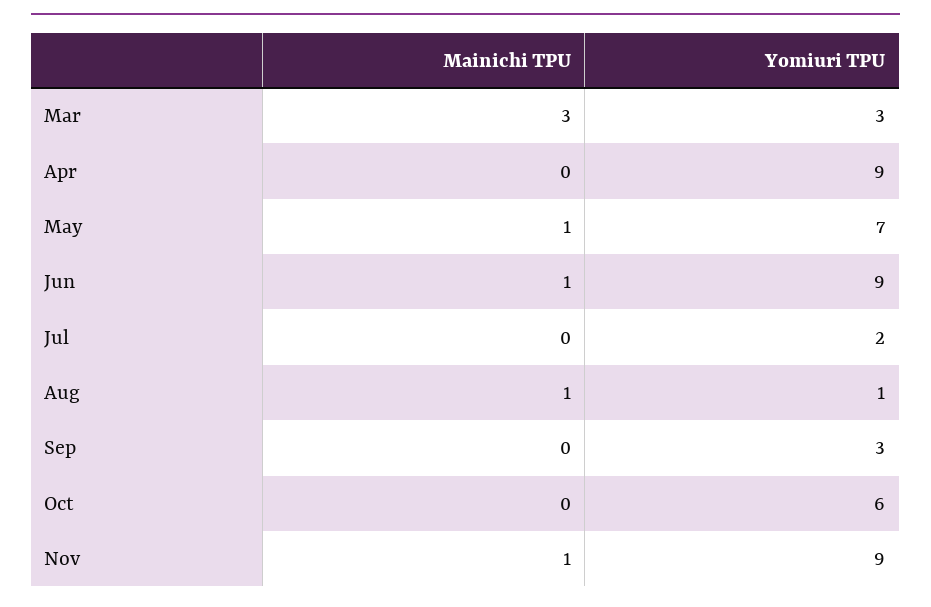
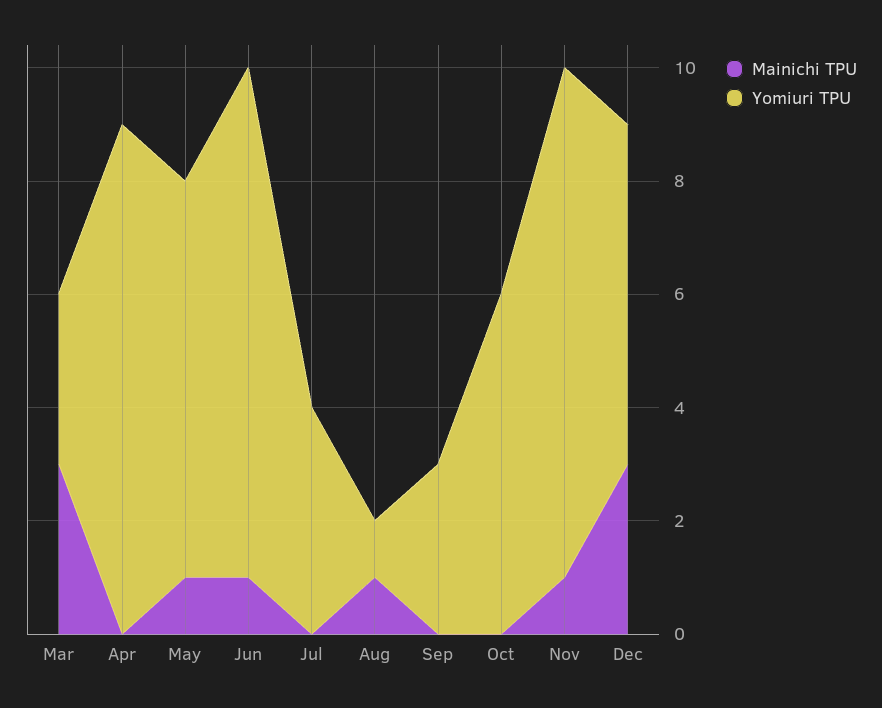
Yomiuri TPU, Jul: 2 -> 4
Mainichi TPU, Dec: none -> 3
Yomiuri TPU, Dec: none -> 6

